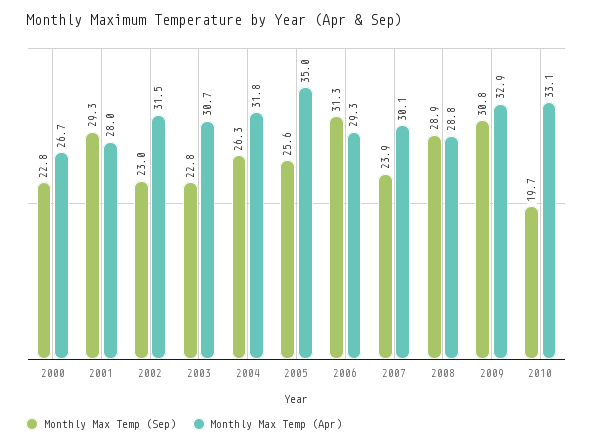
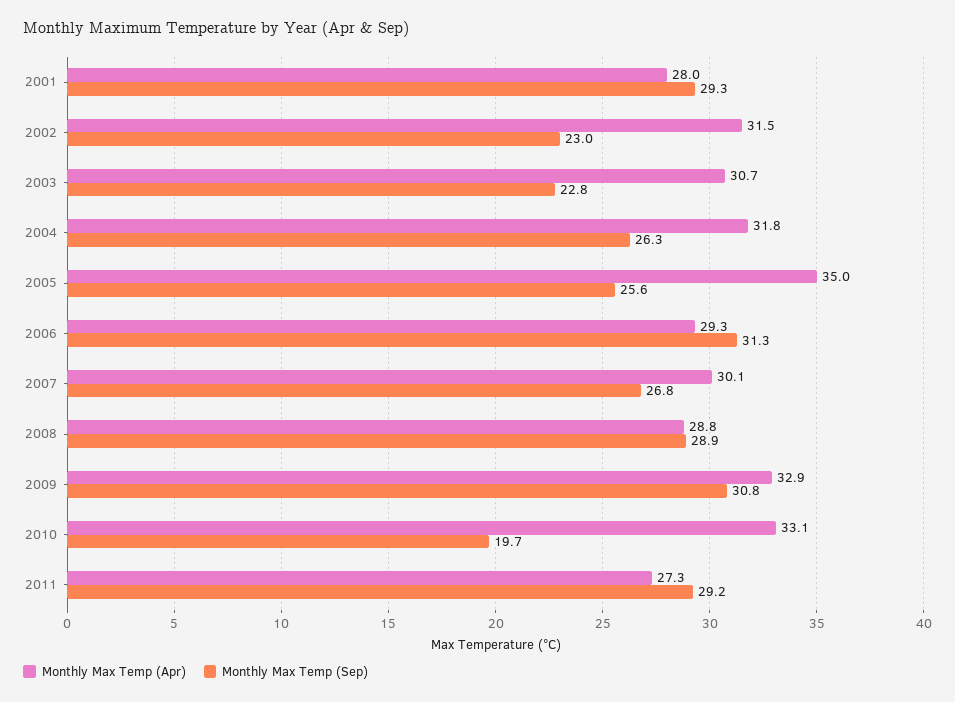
Monthly Max Temp (Sep), 2000: 22.8 -> none
Monthly Max Temp (Apr), 2000: 26.7 -> none
Monthly Max Temp (Sep), 2007: 23.9 -> 26.8
Monthly Max Temp (Apr), 2011: none -> 27.3
Monthly Max Temp (Sep), 2011: none -> 29.2

